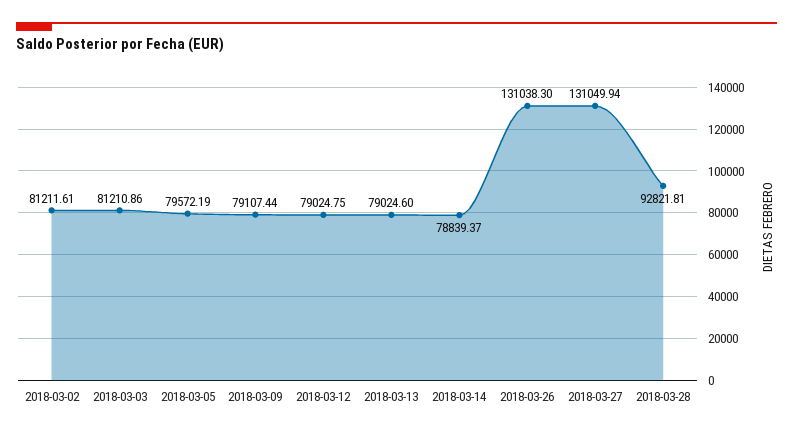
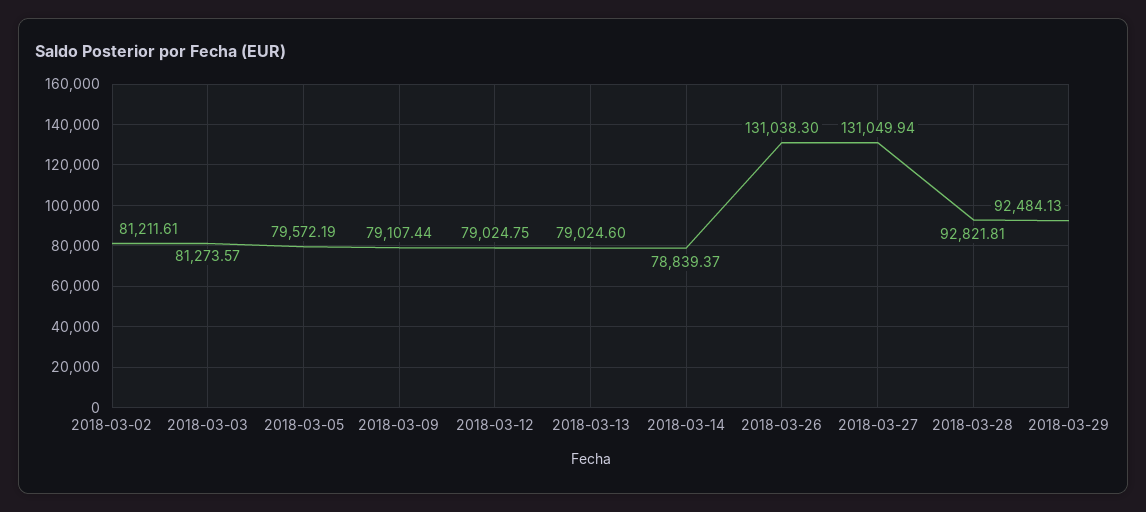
2018-03-03: 81210.86 -> 81273.57
2018-03-29: none -> 92484.13

